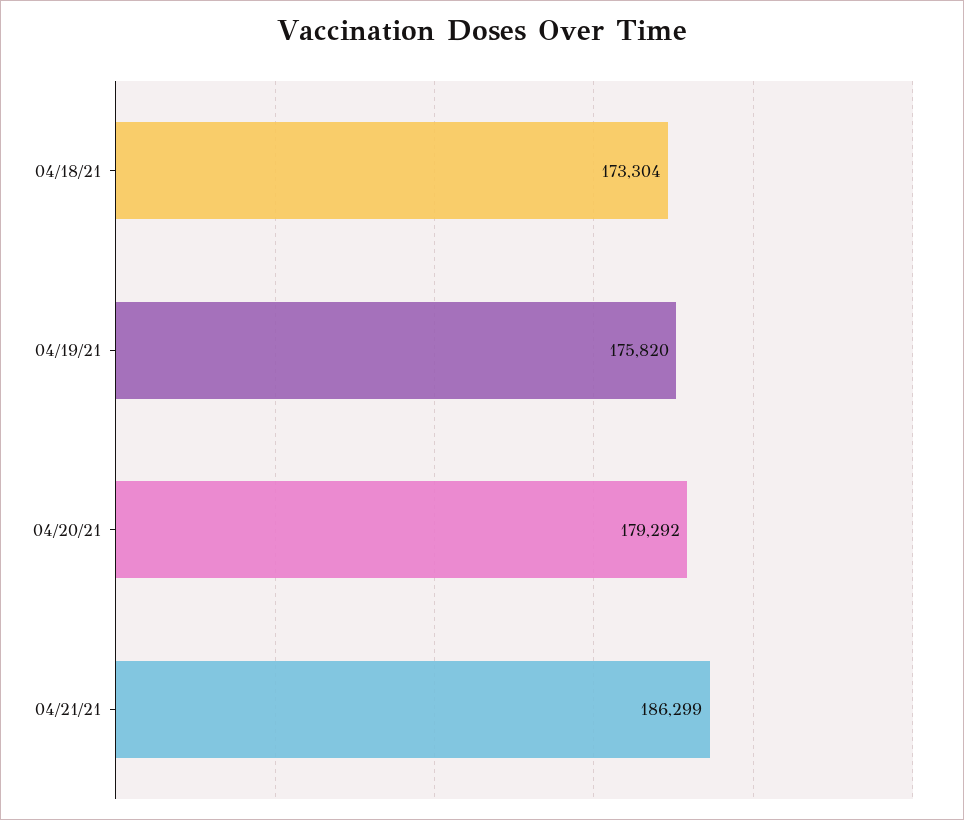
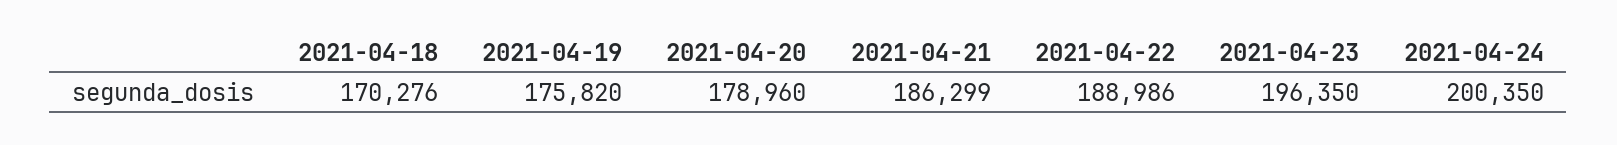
04/18/21: 173304 -> 170276
04/20/21: 179292 -> 178960
2021-04-22: none -> 188986
2021-04-23: none -> 196350
2021-04-24: none -> 200350

